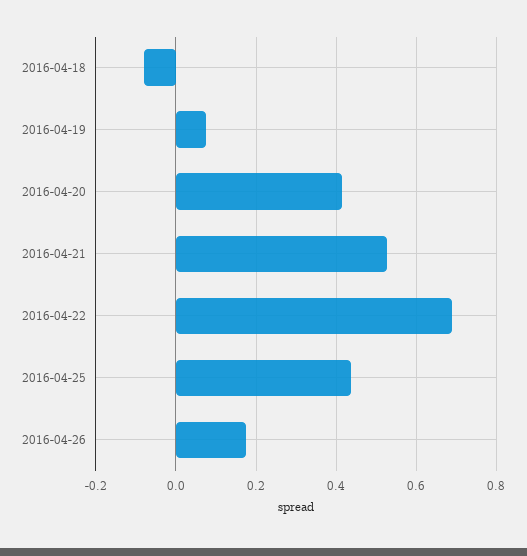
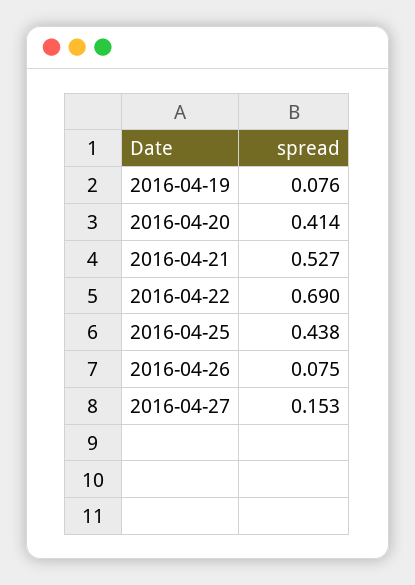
2016-04-18: -0.08 -> none
2016-04-26: 0.18 -> 0.075
2016-04-27: none -> 0.153

